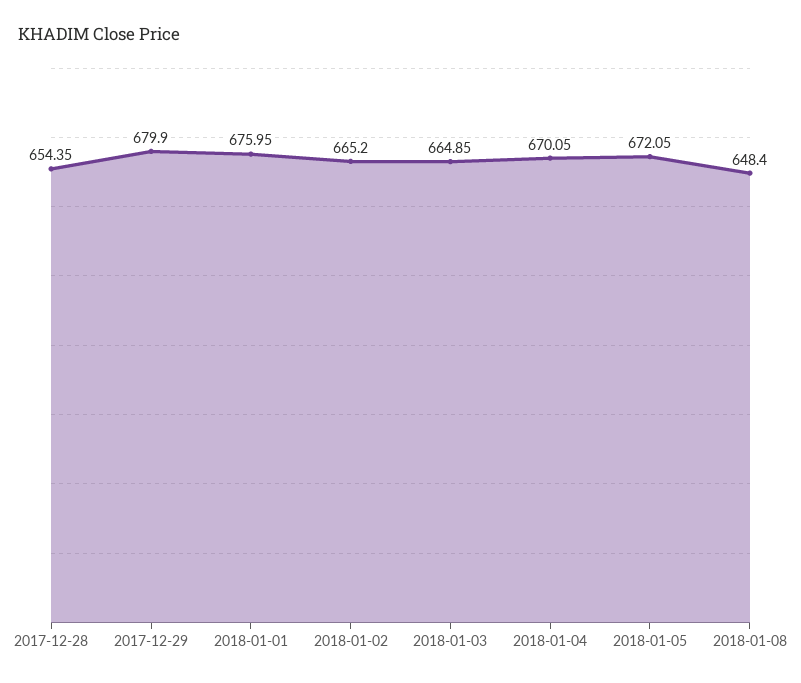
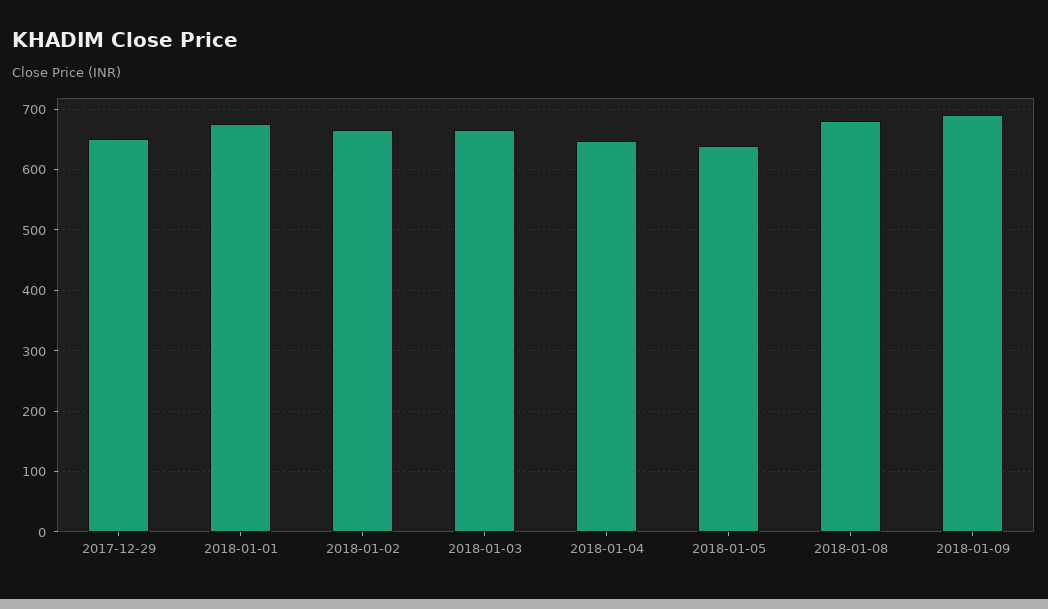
2017-12-28: 654.35 -> none
2017-12-29: 679.9 -> 650
2018-01-04: 670.05 -> 650
2018-01-05: 672.05 -> 640
2018-01-08: 648.4 -> 680
2018-01-09: none -> 690

